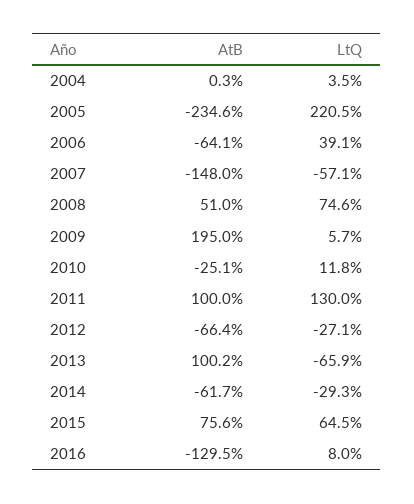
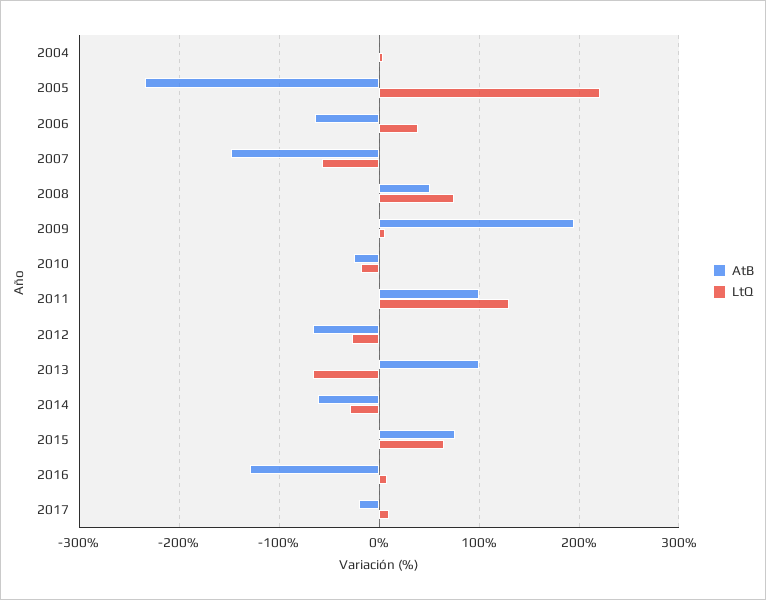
LtQ, 2010: 11.8 -> -20
AtB, 2017: none -> -20
LtQ, 2017: none -> 10

